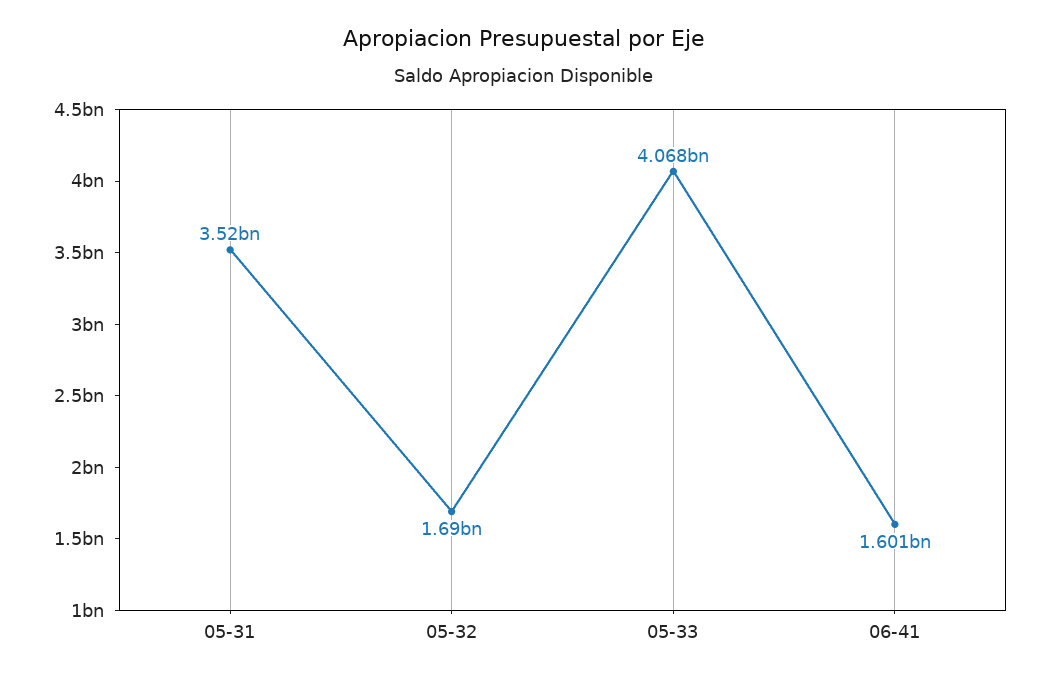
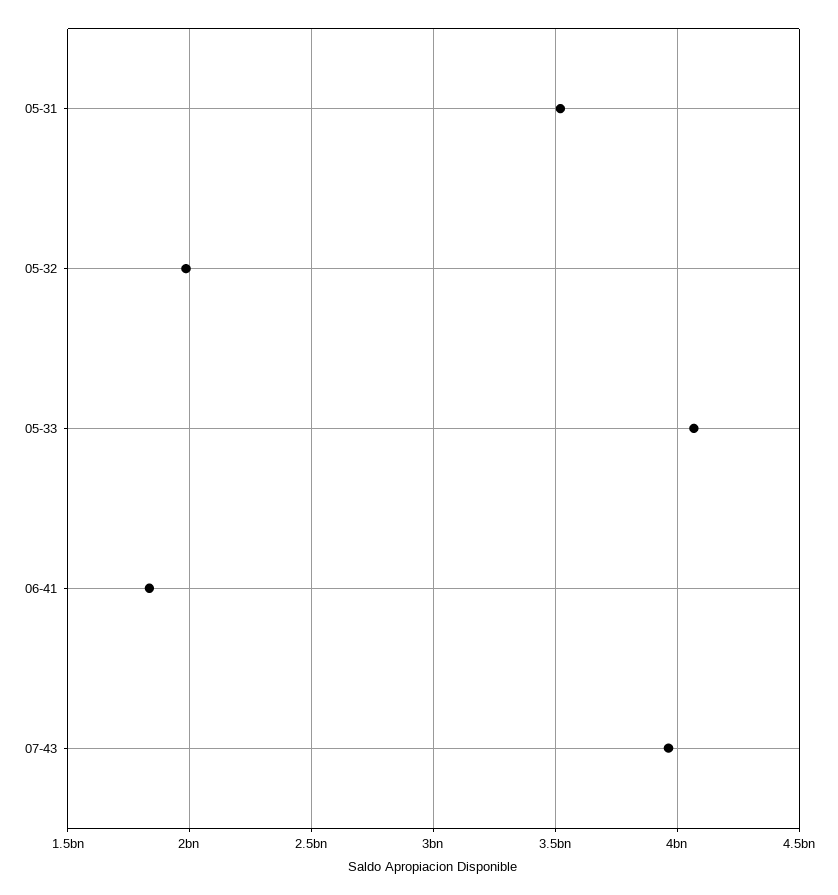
05-32: 1690000000 -> 2000000000
06-41: 1601000000 -> 1850000000
07-43: none -> 3950000000

